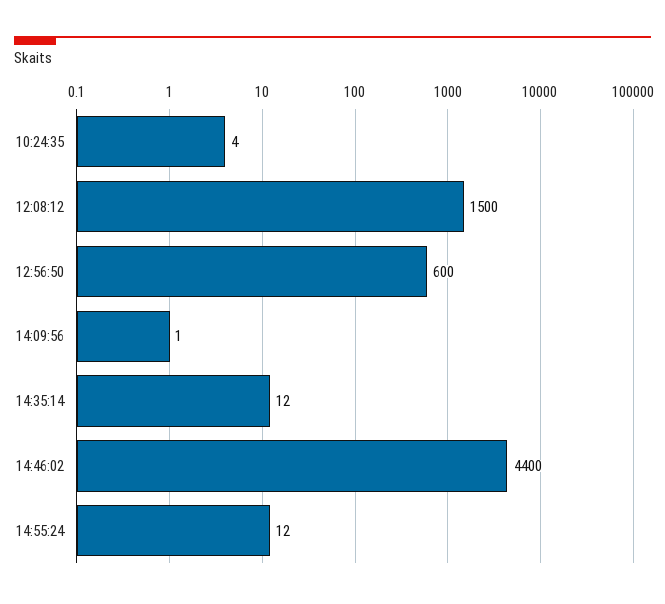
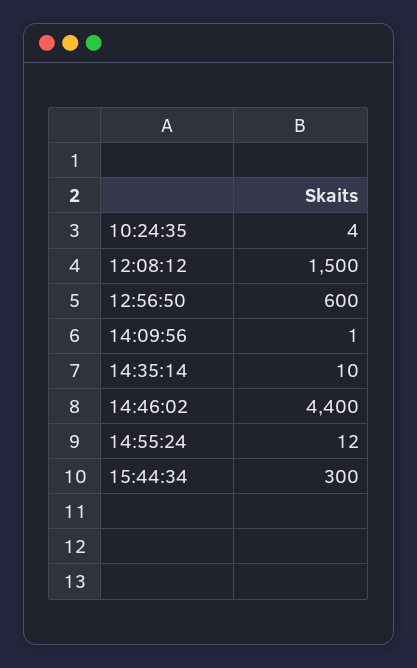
14:35:14: 12 -> 10
15:44:34: none -> 300

